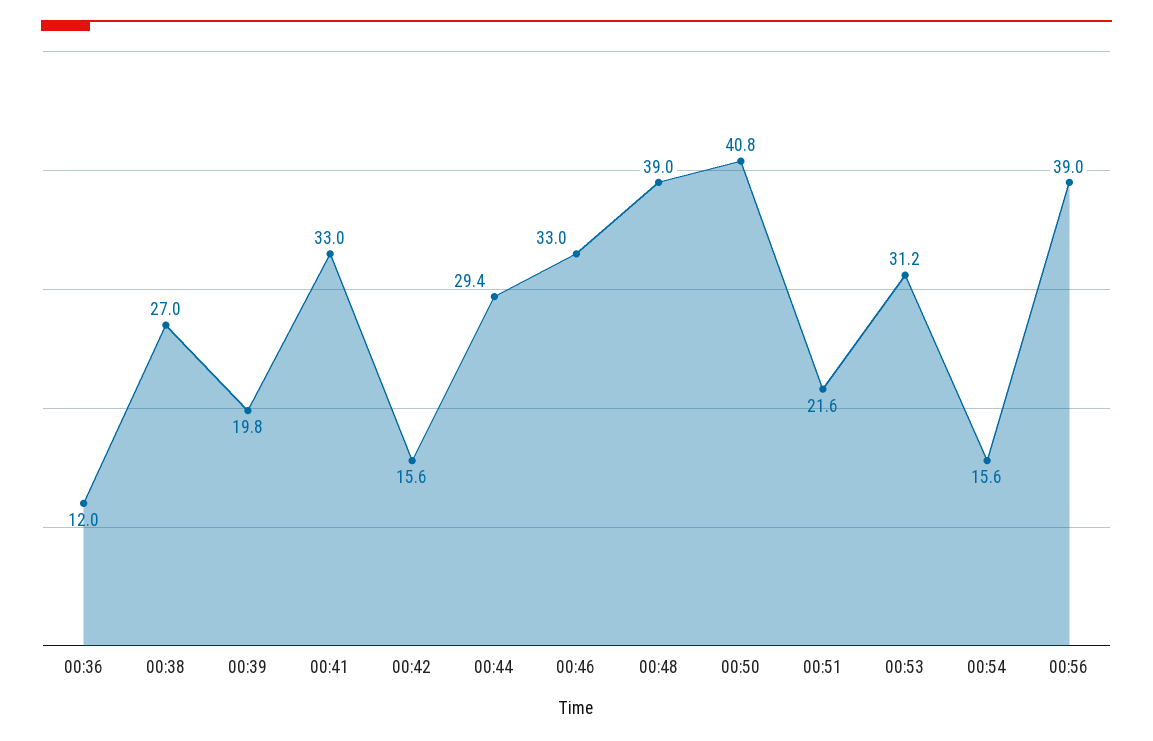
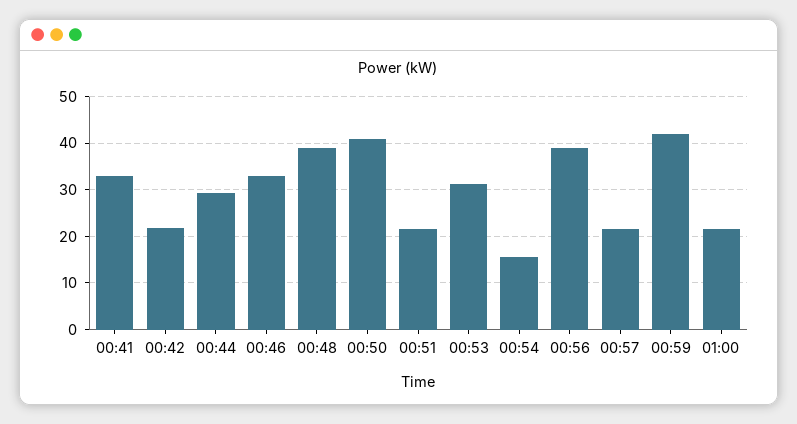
00:36: 12 -> none
00:38: 27 -> none
00:39: 19.8 -> none
00:42: 15.6 -> 22
00:57: none -> 22
00:59: none -> 42
01:00: none -> 22

